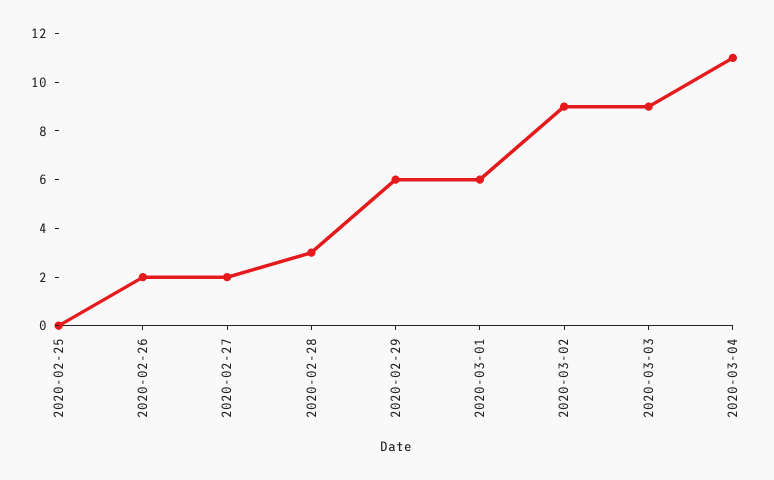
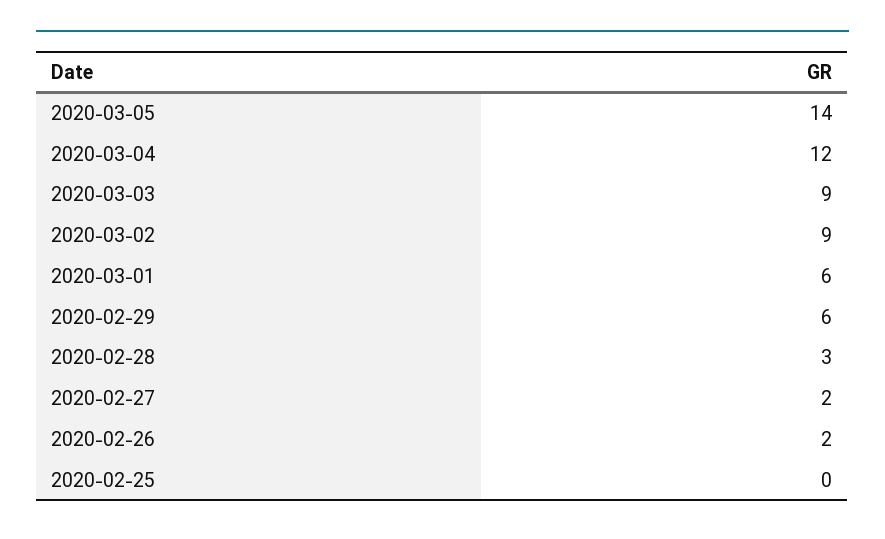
2020-03-04: 11 -> 12
2020-03-05: none -> 14

